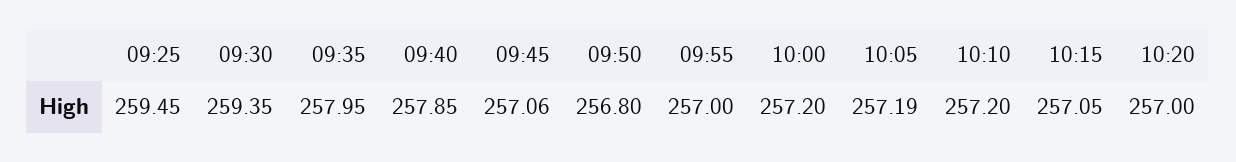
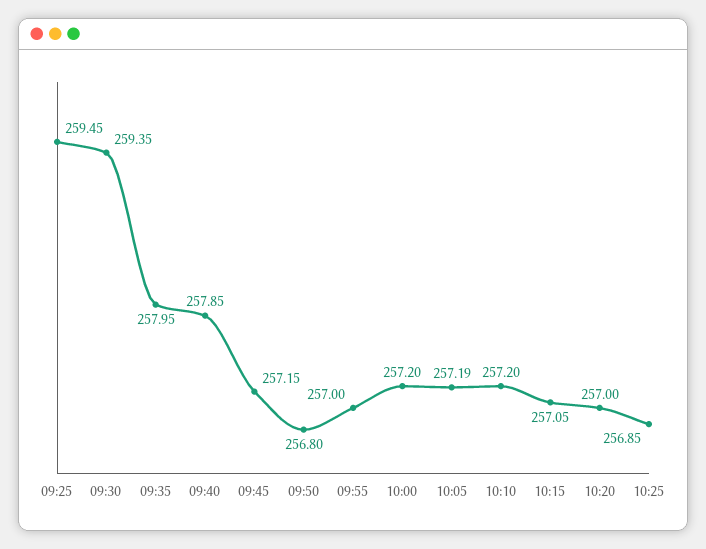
09:45: 257.06 -> 257.15
10:25: none -> 256.85

